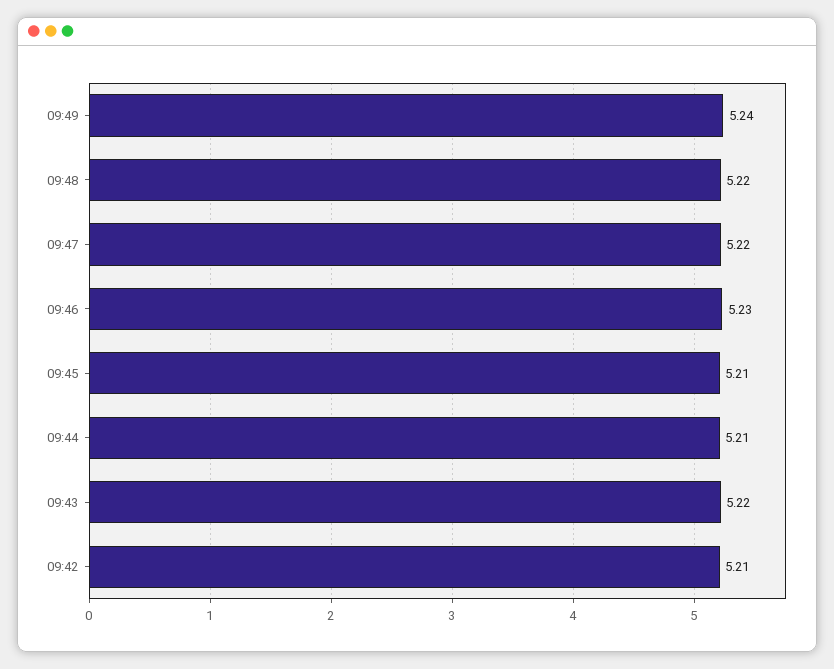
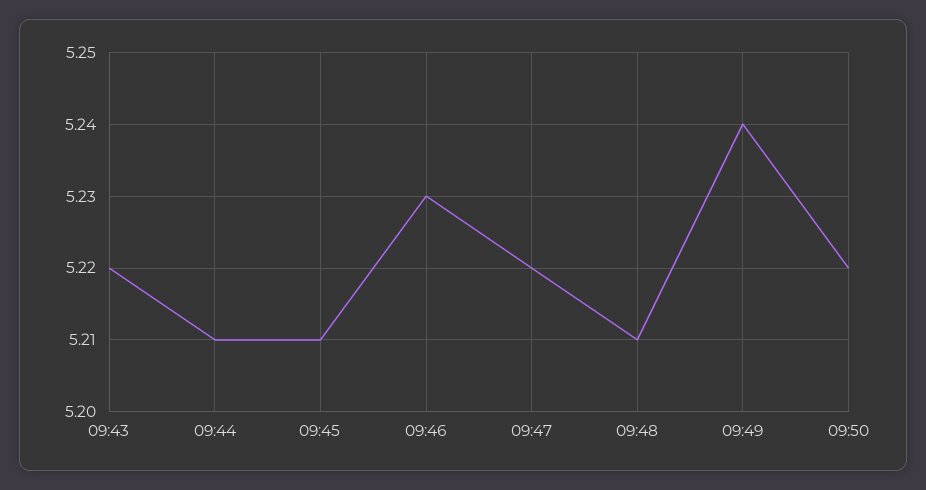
09:48: 5.22 -> 5.21
09:42: 5.21 -> none
09:50: none -> 5.22

